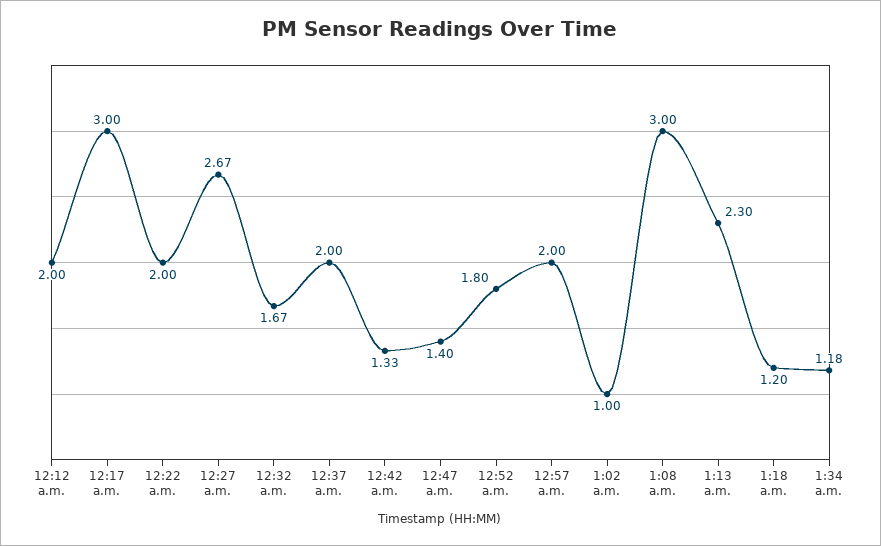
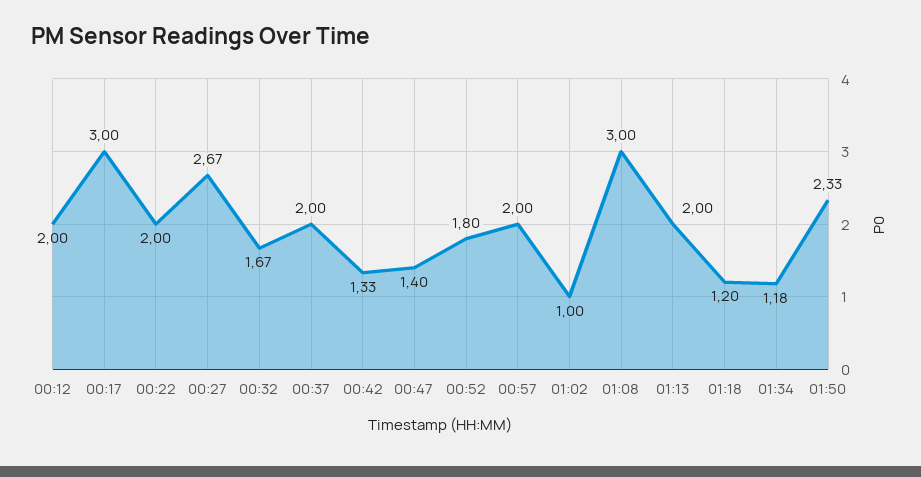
1:13 a.m.: 2.3 -> 2
01:50: none -> 2.33

